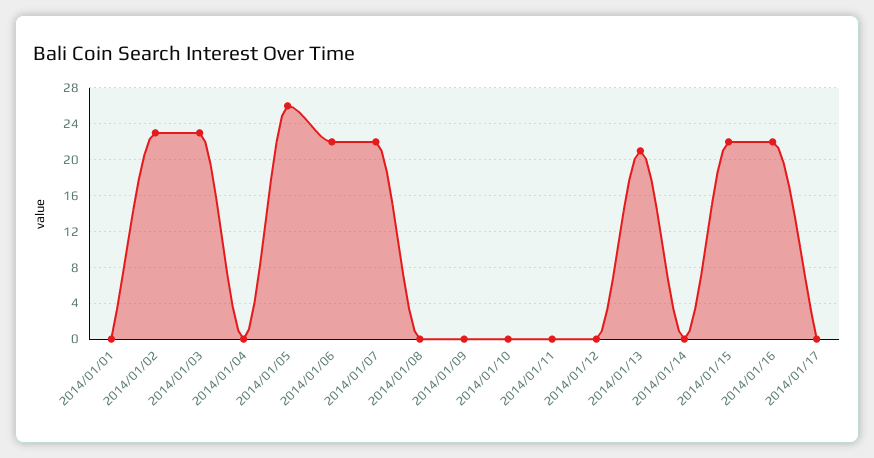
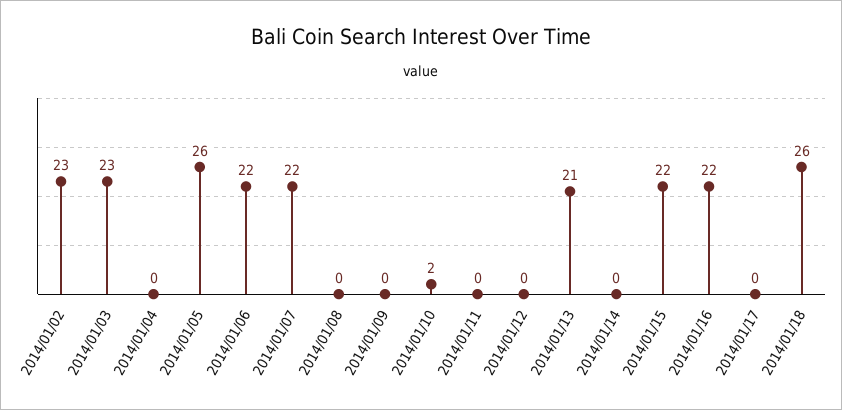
2014/01/01: 0 -> none
2014/01/10: 0 -> 2
2014/01/18: none -> 26

